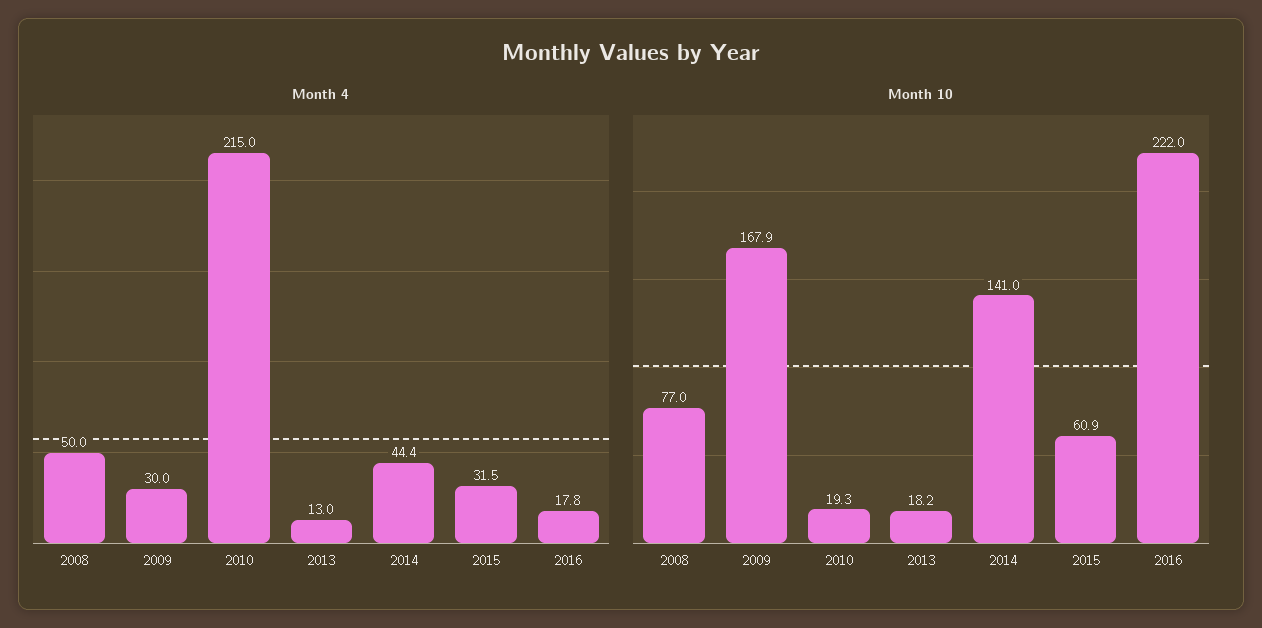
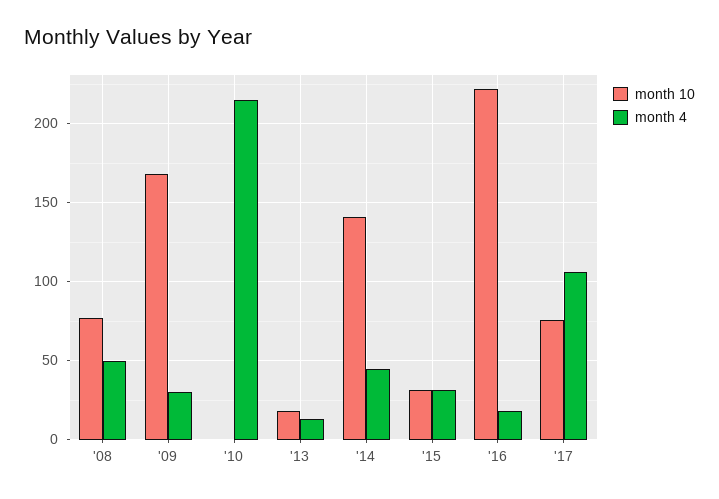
Month 10, 2010: 19.3 -> 0
Month 10, 2015: 60.9 -> 30
Month 10, '17: none -> 75
Month 4, '17: none -> 105

